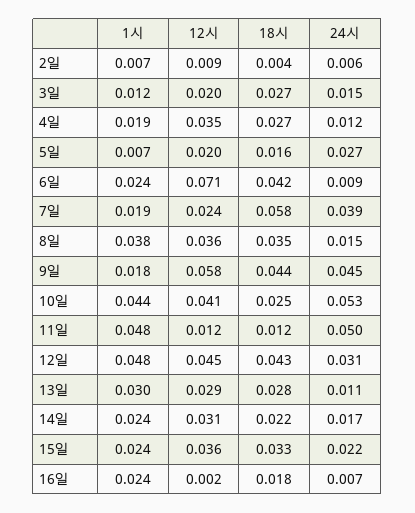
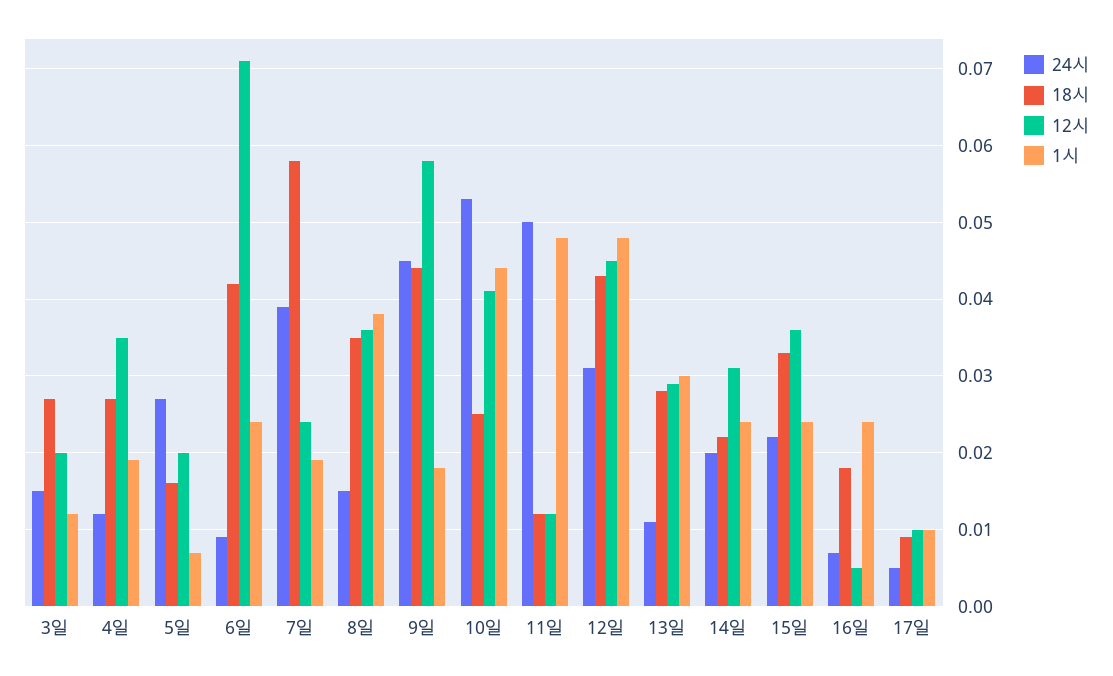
1시, 2일: 0.007 -> none
12시, 2일: 0.009 -> none
18시, 2일: 0.004 -> none
24시, 2일: 0.006 -> none
24시, 14일: 0.017 -> 0.02
12시, 16일: 0.002 -> 0.005
24시, 17일: none -> 0.005
18시, 17일: none -> 0.009
12시, 17일: none -> 0.01
1시, 17일: none -> 0.01

